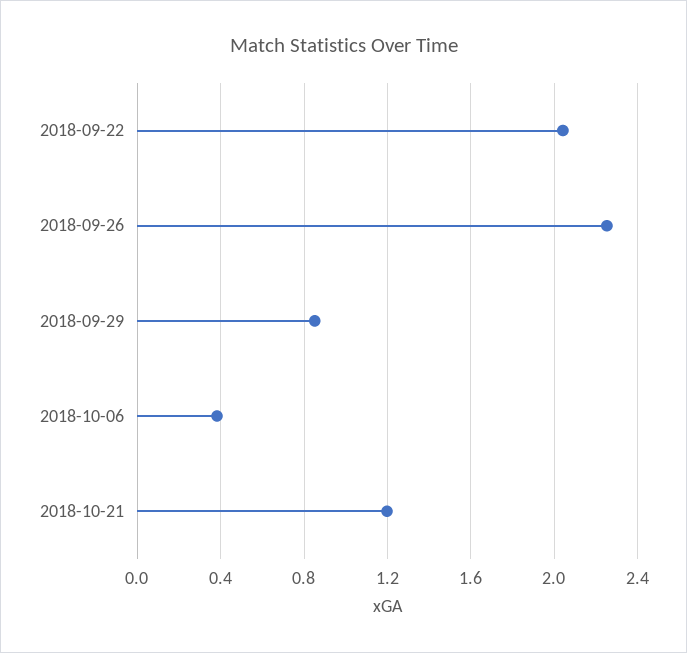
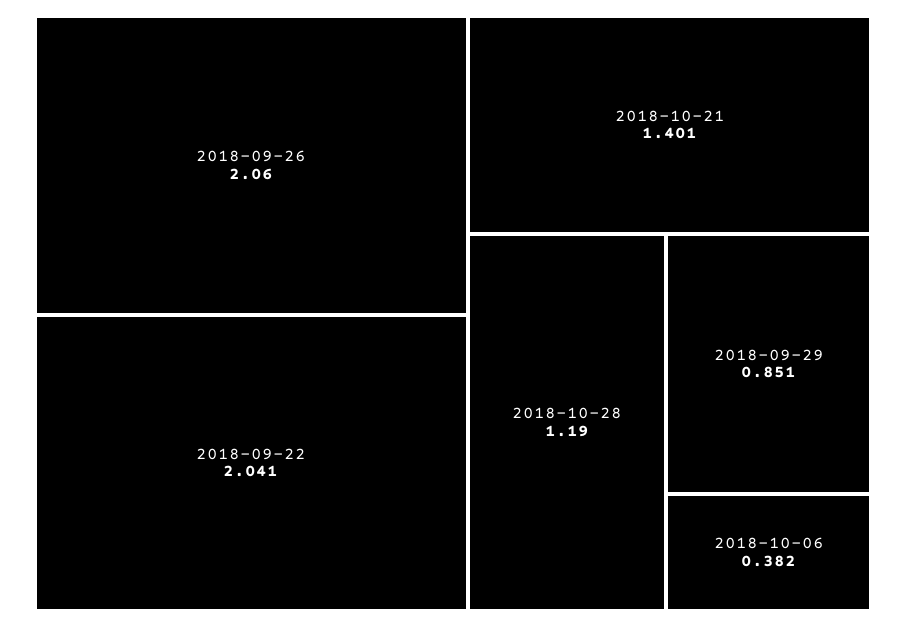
2018-09-26: 2.25 -> 2.06
2018-10-21: 1.2 -> 1.401
2018-10-28: none -> 1.19

